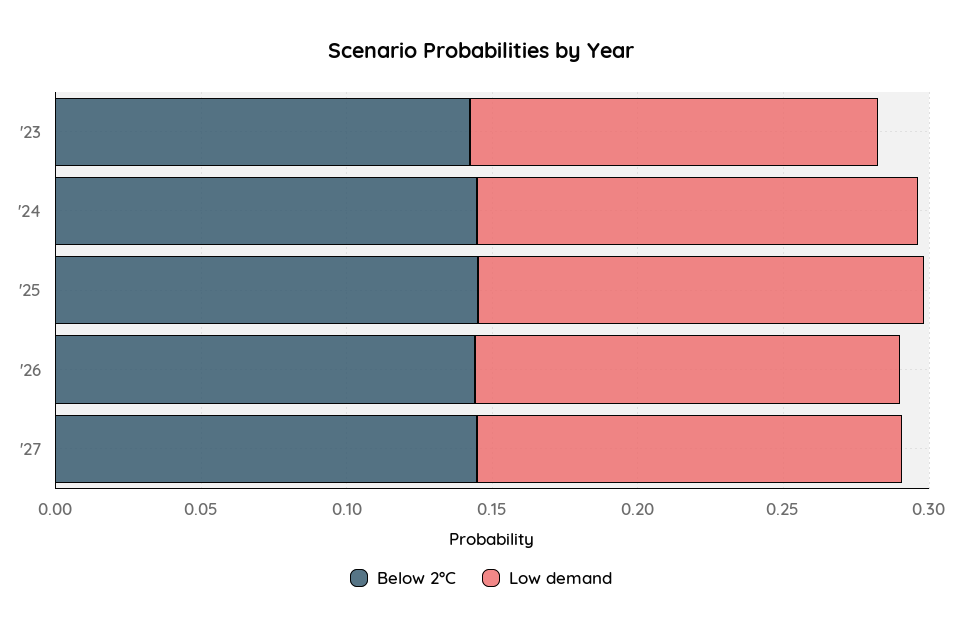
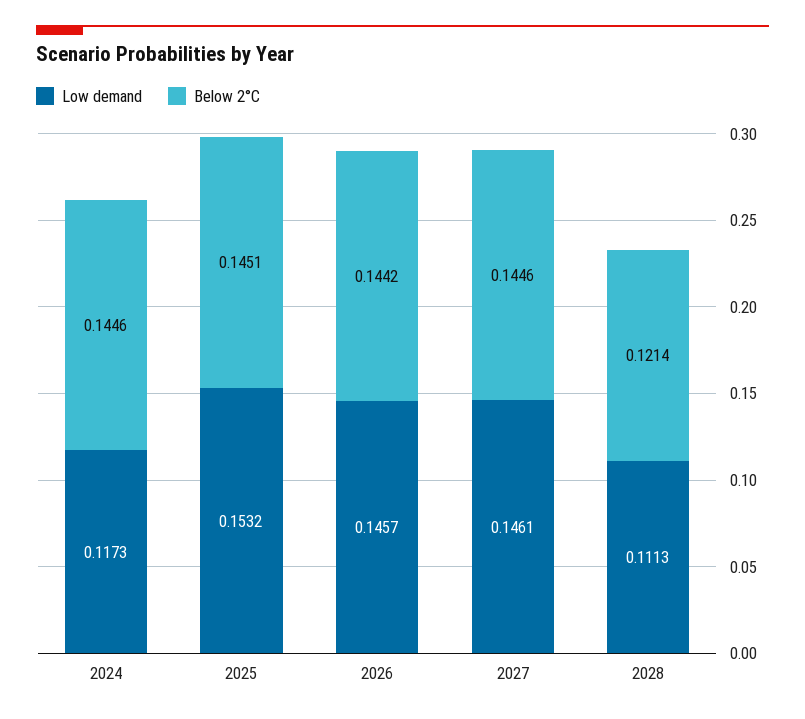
Below 2°C, '23: 0.14 -> none
Low demand, '23: 0.14 -> none
Low demand, '24: 0.15 -> 0.1173
Low demand, 2028: none -> 0.1113
Below 2°C, 2028: none -> 0.1214

